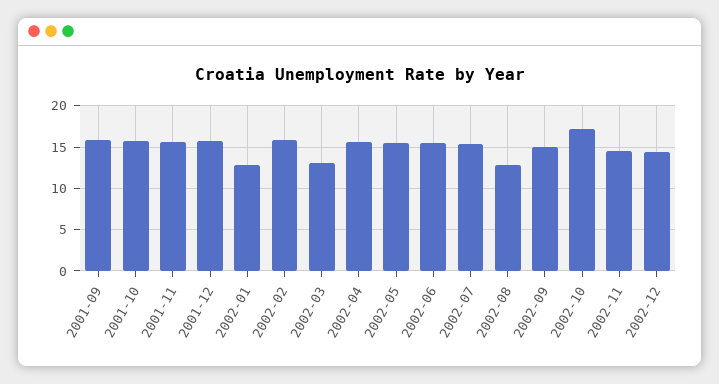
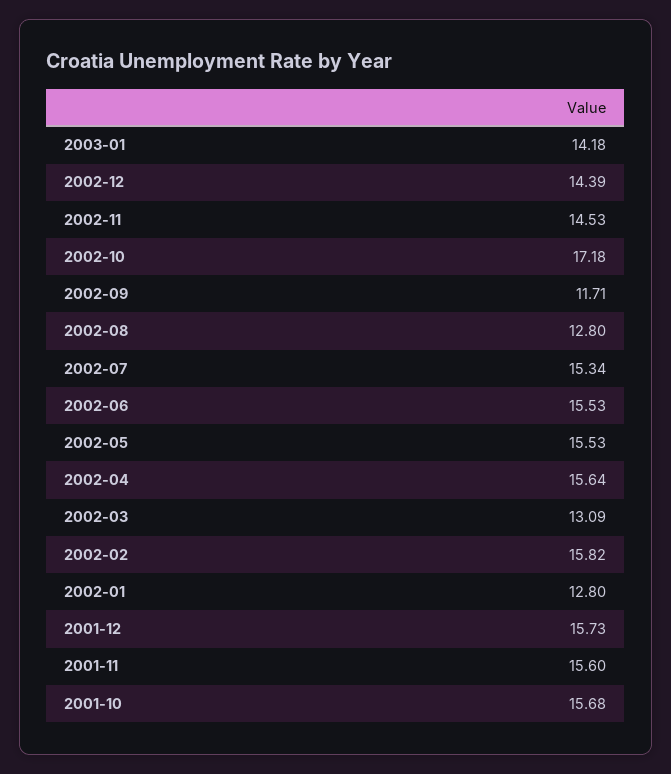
2001-09: 16 -> none
2002-09: 15 -> 11.71
2003-01: none -> 14.18

